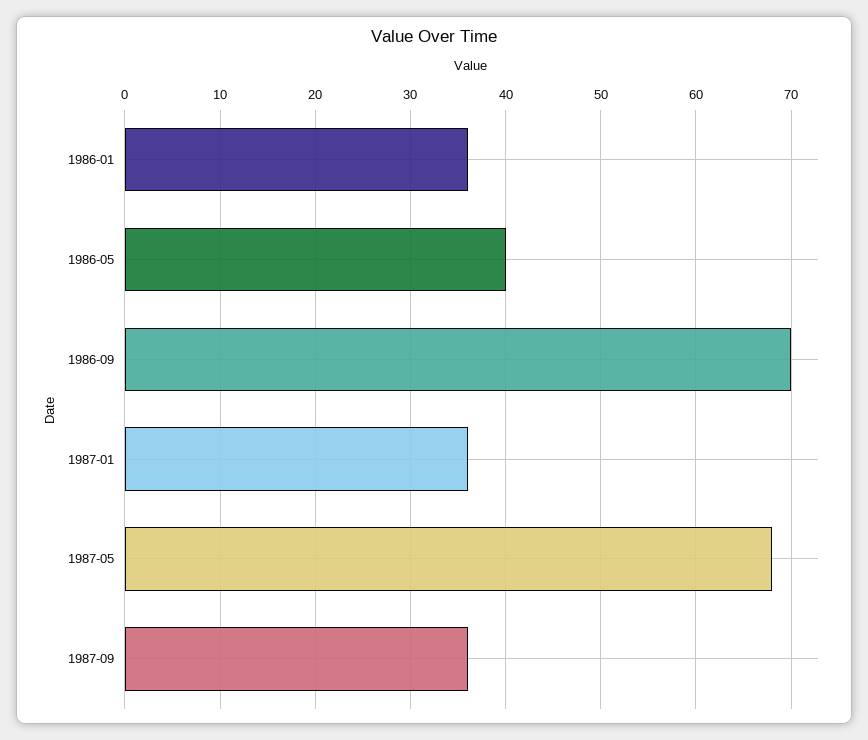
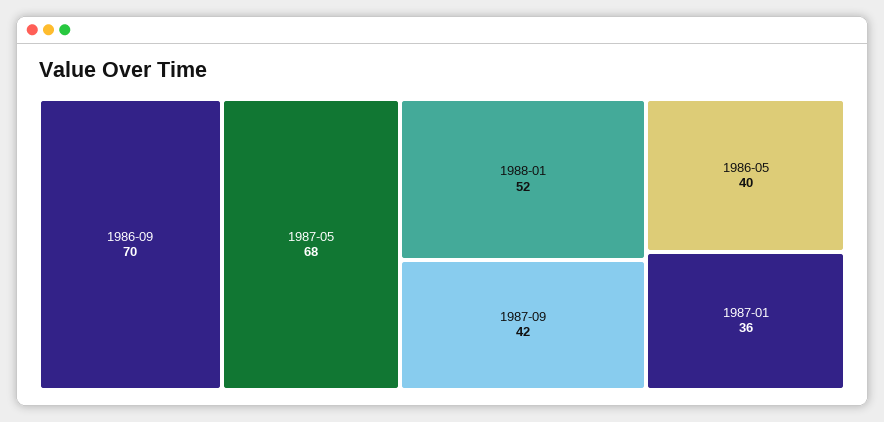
1986-01: 36 -> none
1987-09: 36 -> 42
1988-01: none -> 52

